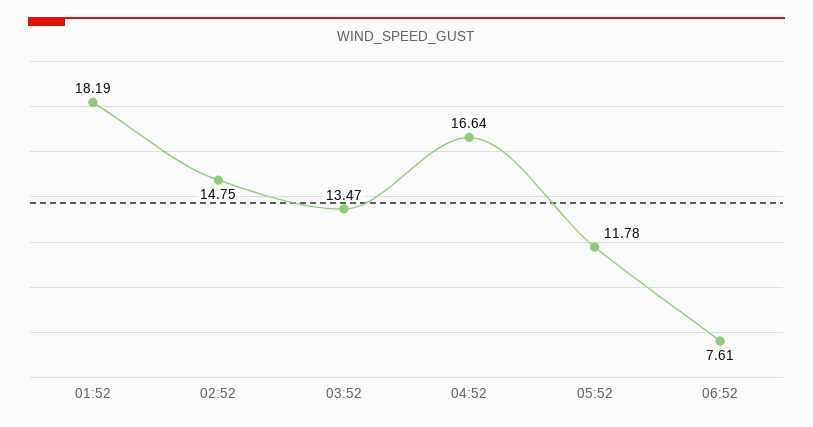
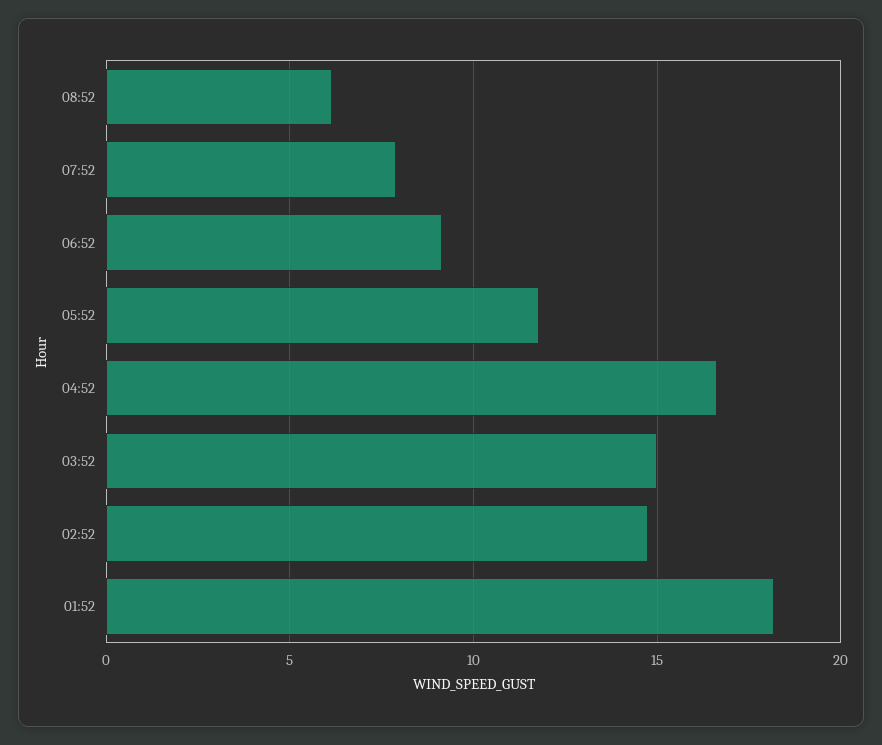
03:52: 13.47 -> 15
06:52: 7.61 -> 9
08:52: none -> 6
07:52: none -> 8

